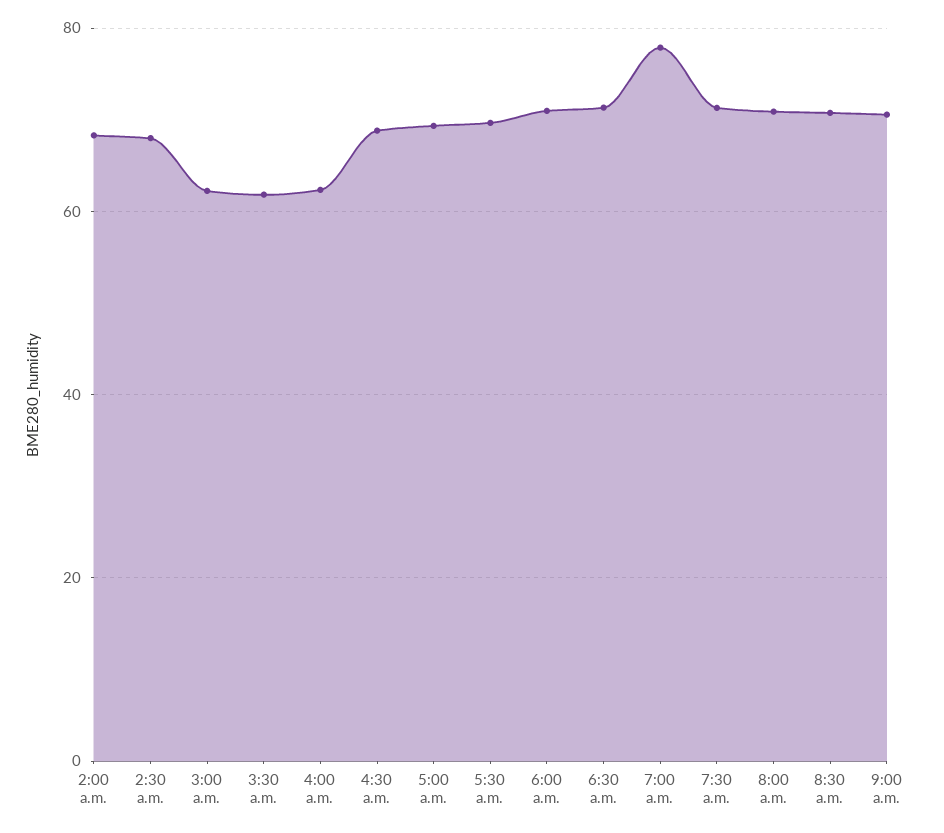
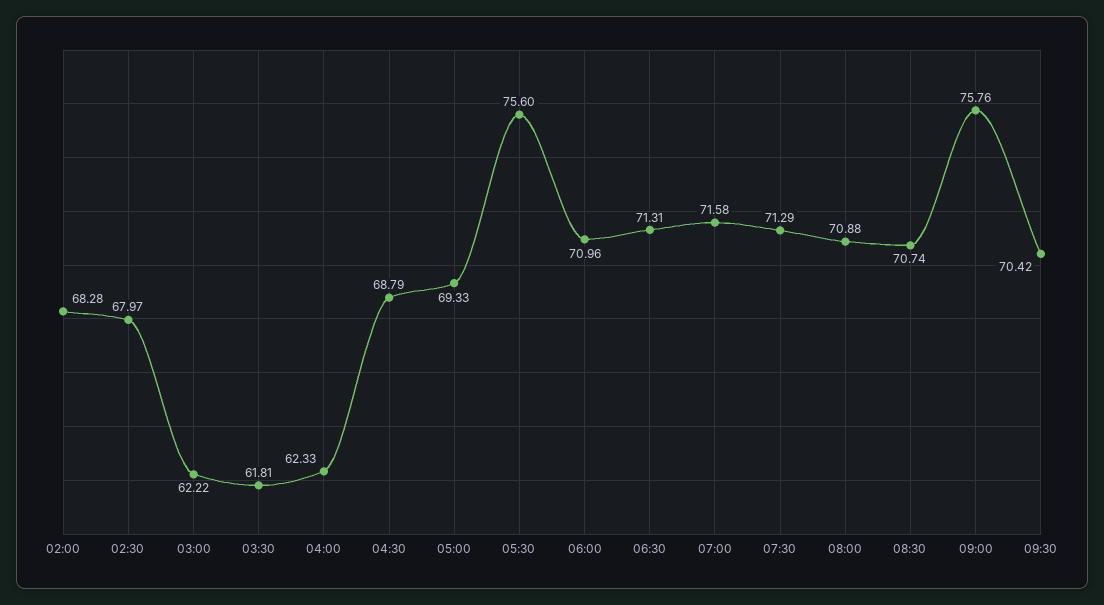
5:30 a.m.: 70 -> 75.6
7:00 a.m.: 78 -> 71.58
9:00 a.m.: 70 -> 75.76
09:30: none -> 70.42

